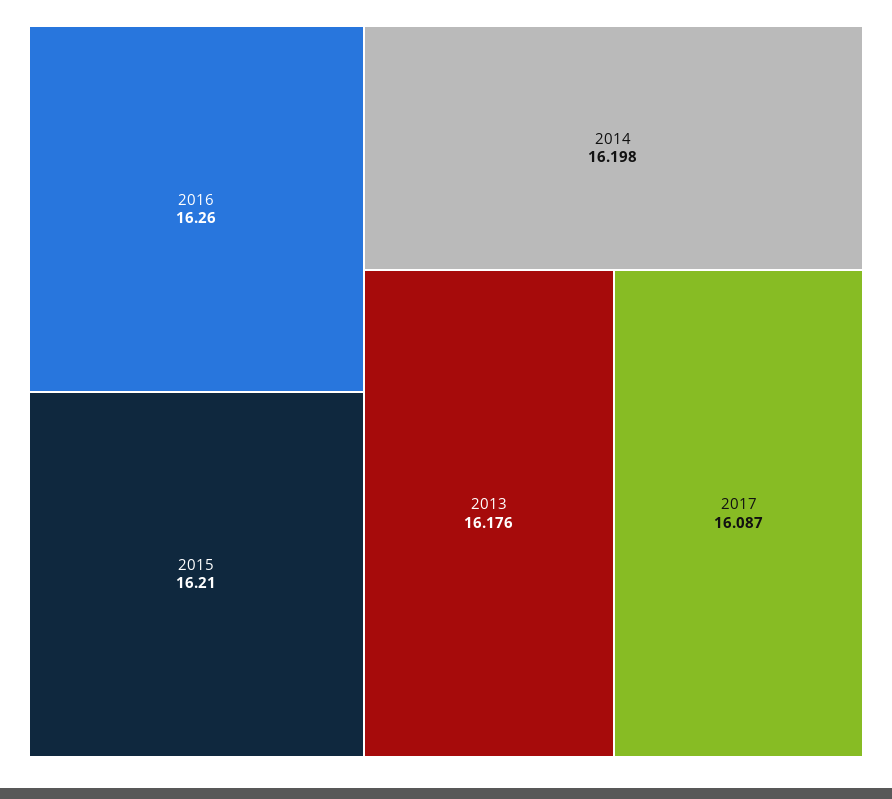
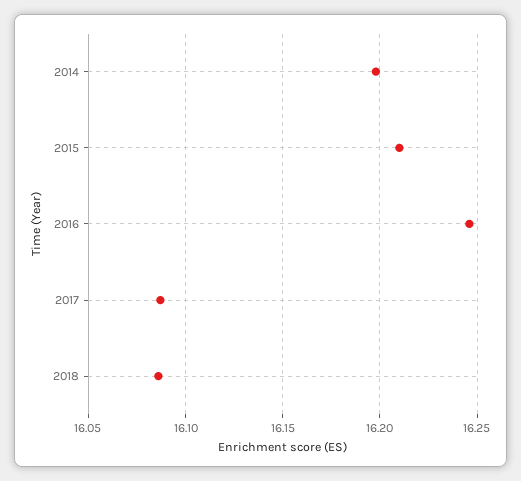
2016: 16.26 -> 16.245
2013: 16.176 -> none
2018: none -> 16.085

